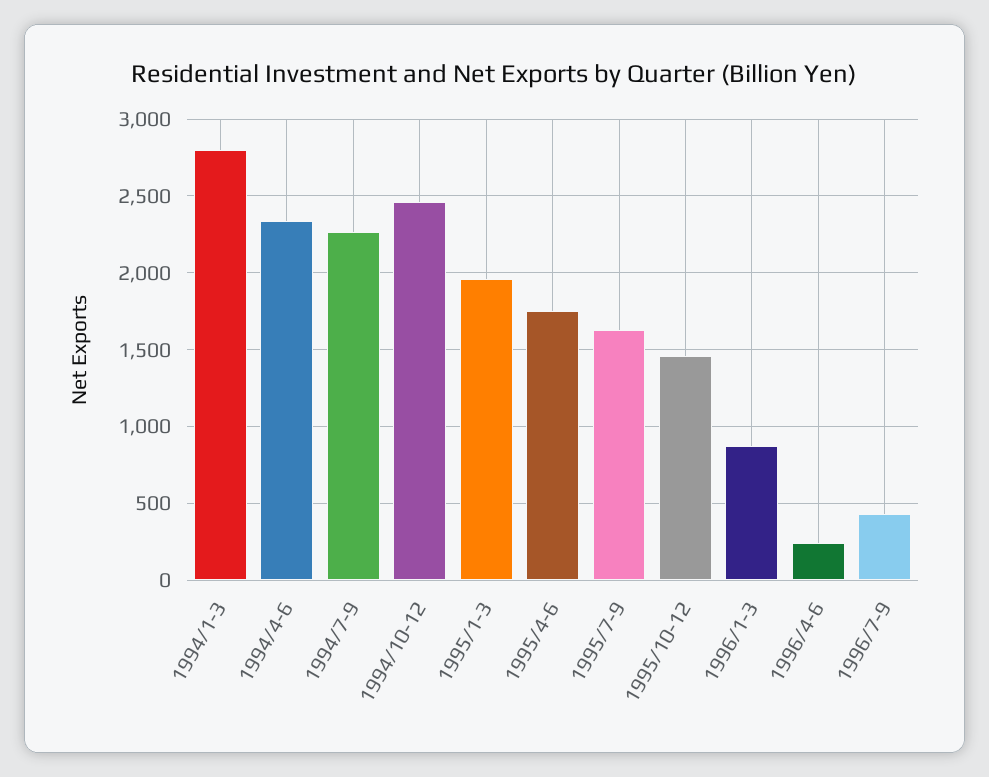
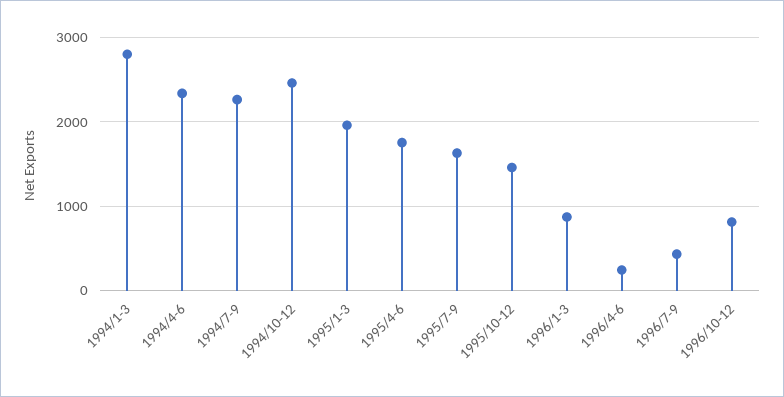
1996/10-12: none -> 800

